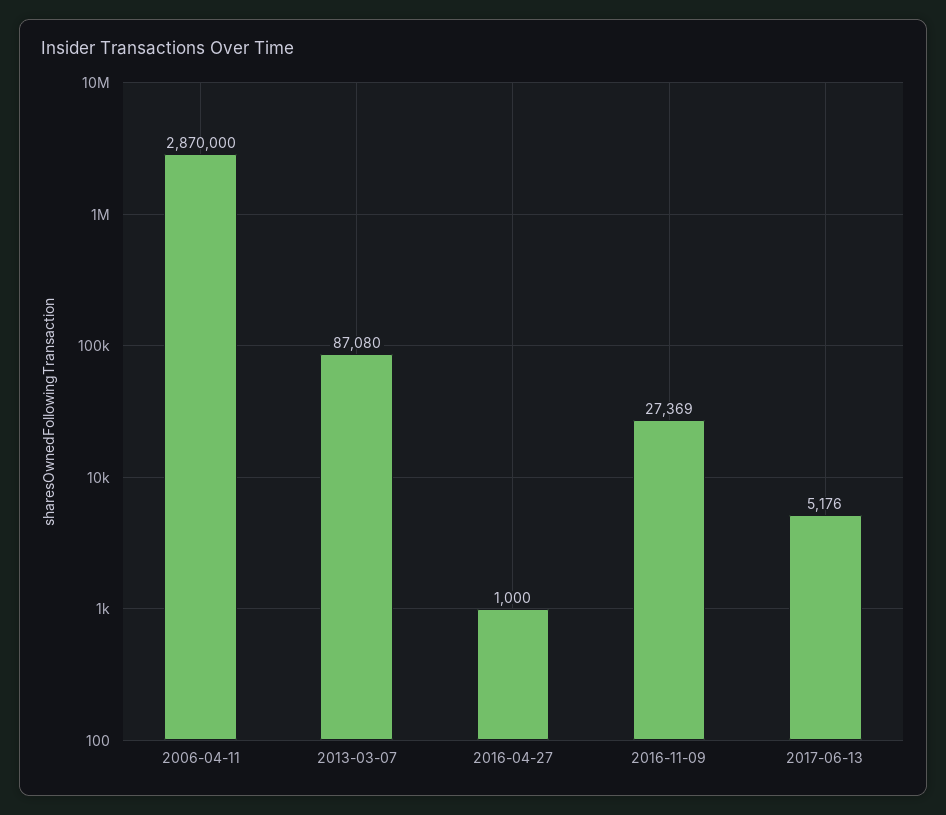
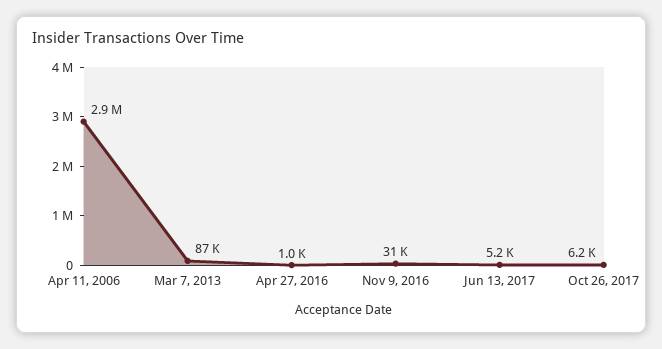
2016-11-09: 27369 -> 31000
Oct 26, 2017: none -> 6200

